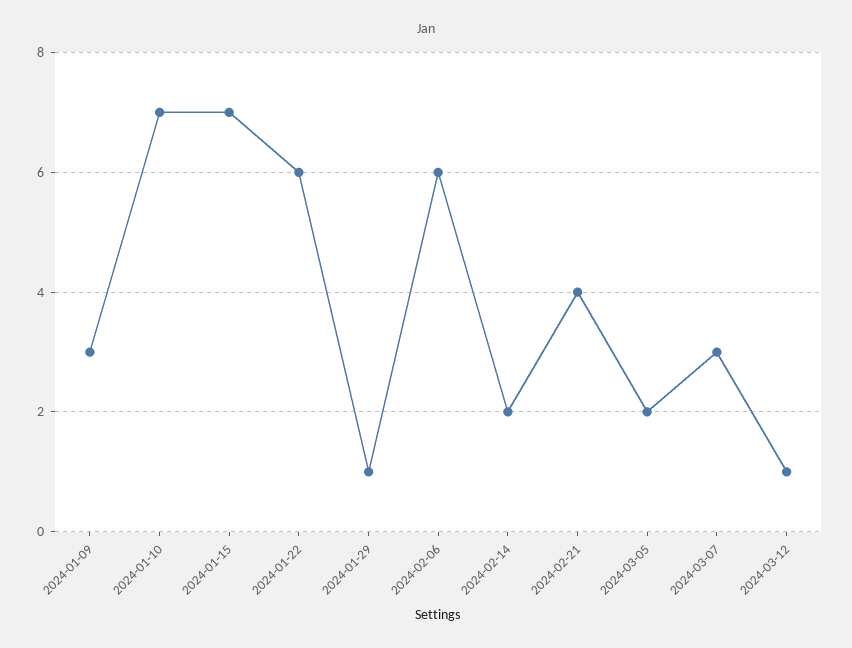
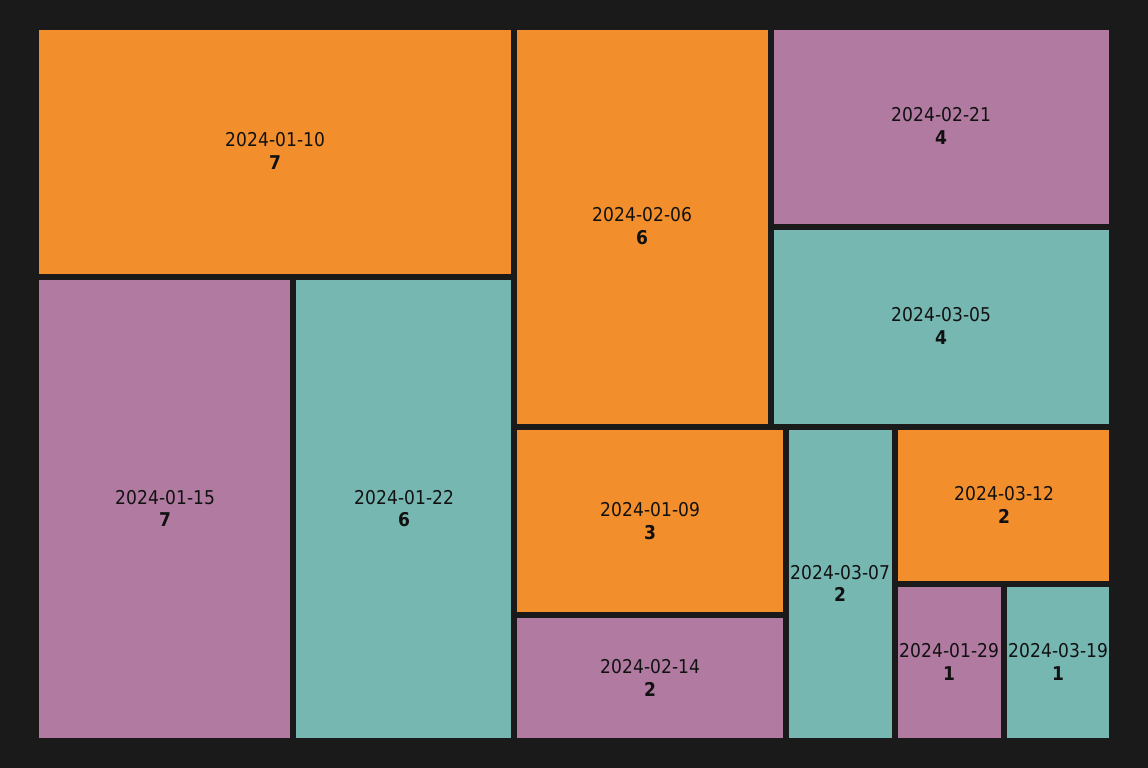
2024-03-05: 2 -> 4
2024-03-07: 3 -> 2
2024-03-12: 1 -> 2
2024-03-19: none -> 1

